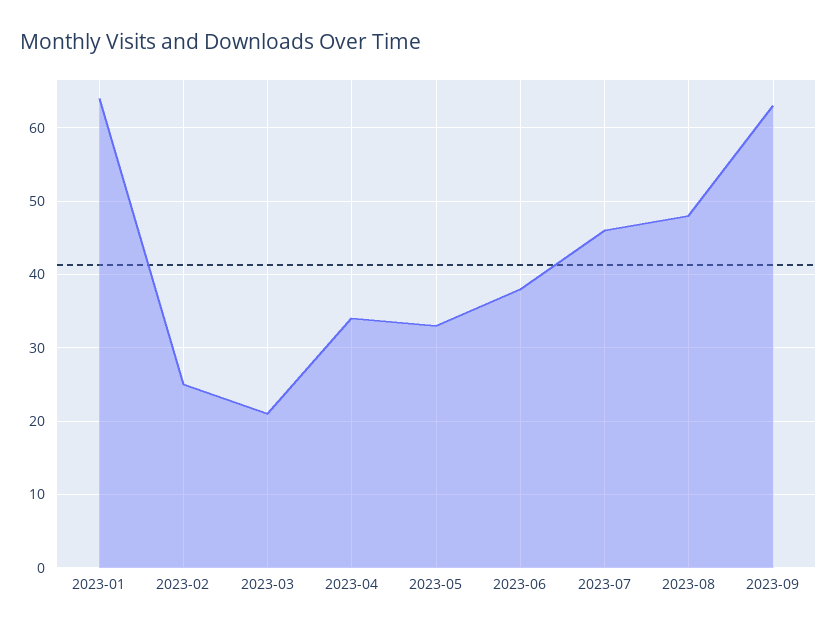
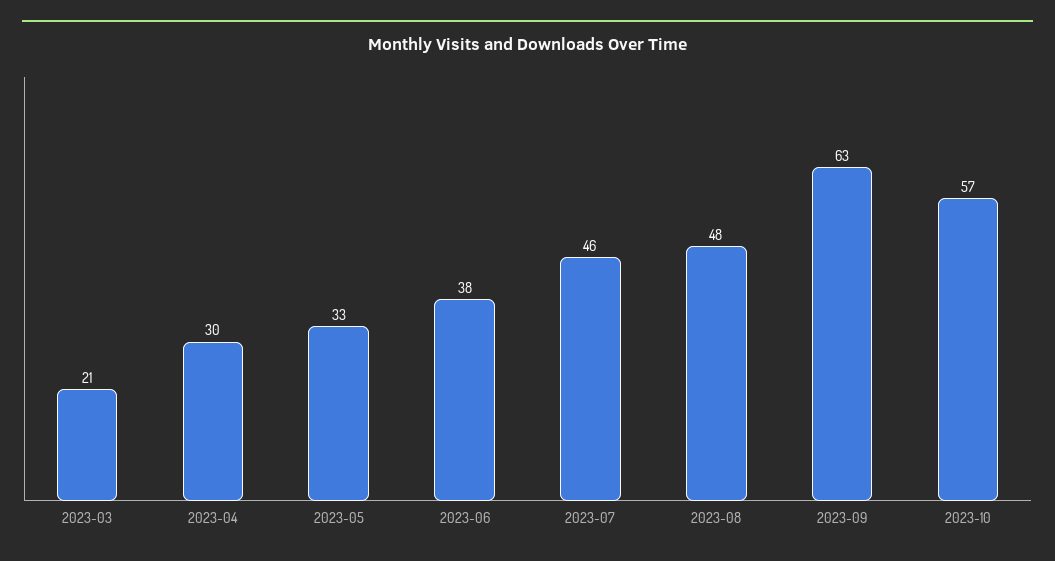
2023-01: 64 -> none
2023-02: 25 -> none
2023-04: 34 -> 30
2023-10: none -> 57

